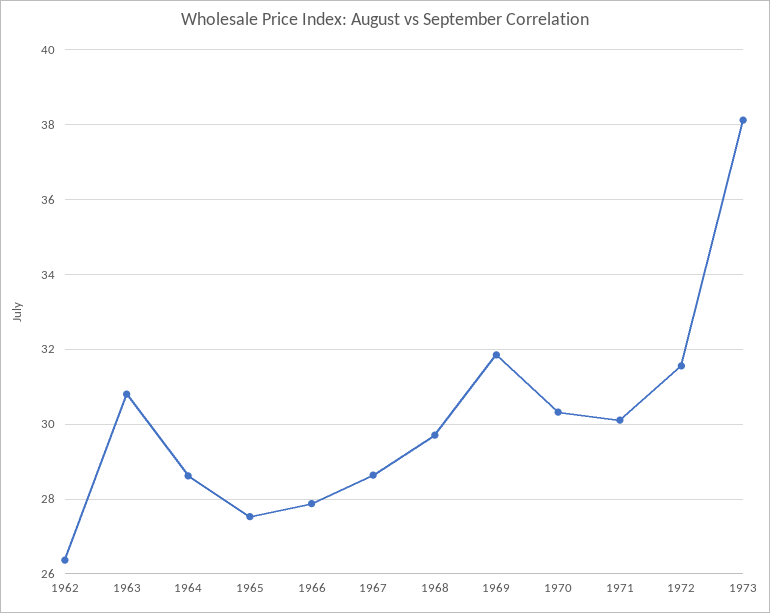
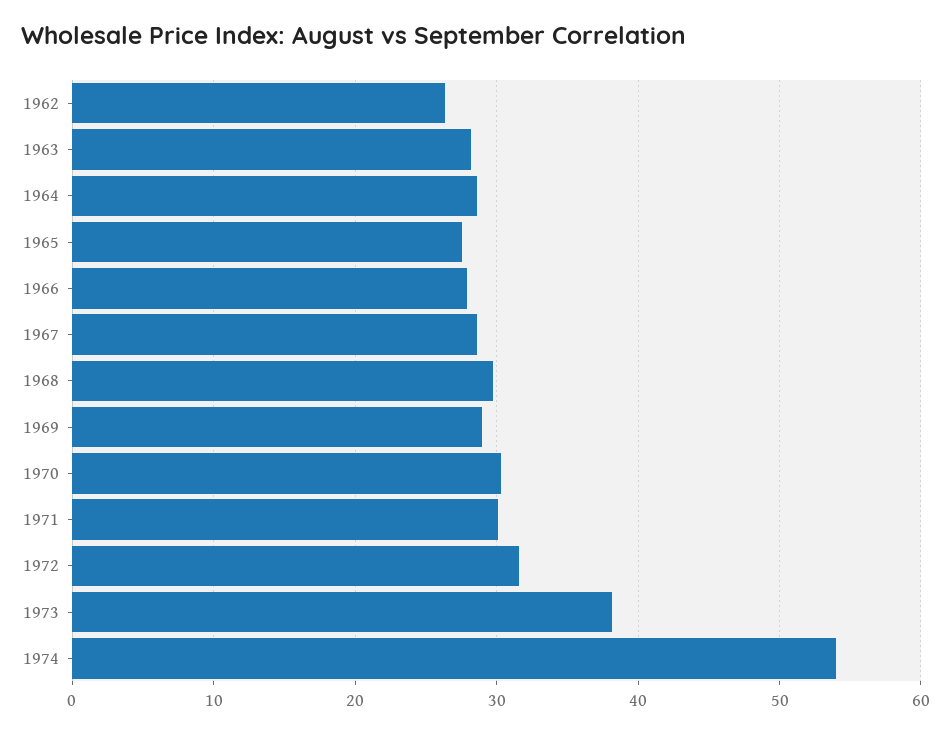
1963: 30.8 -> 28
1969: 31.8 -> 29
1974: none -> 54

